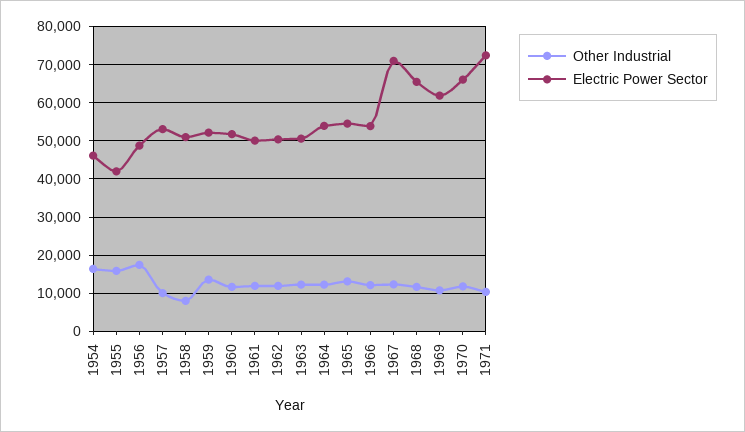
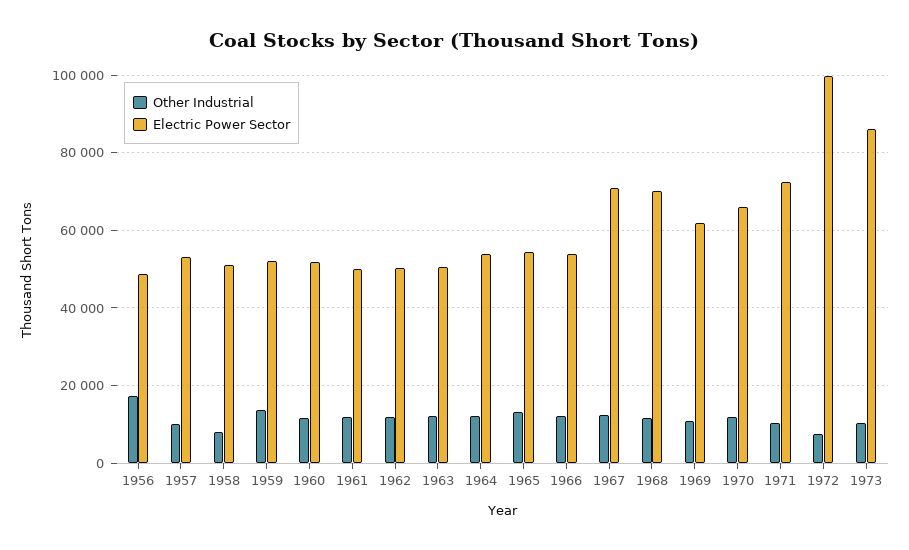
Other Industrial, 1954: 16000 -> none
Electric Power Sector, 1954: 46000 -> none
Other Industrial, 1955: 16000 -> none
Electric Power Sector, 1955: 42000 -> none
Electric Power Sector, 1968: 66000 -> 70000
Other Industrial, 1972: none -> 8000
Electric Power Sector, 1972: none -> 100000
Other Industrial, 1973: none -> 10000
Electric Power Sector, 1973: none -> 86000

